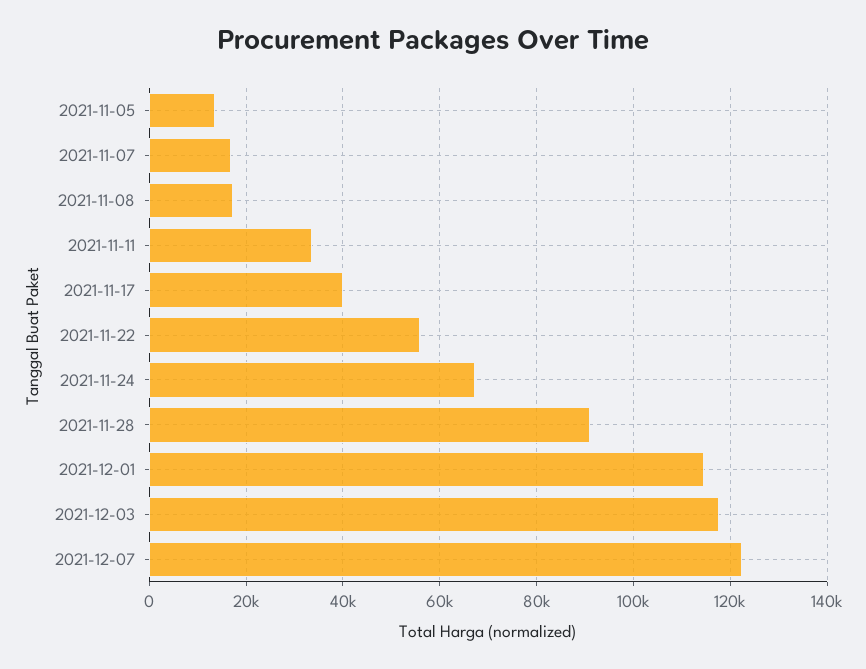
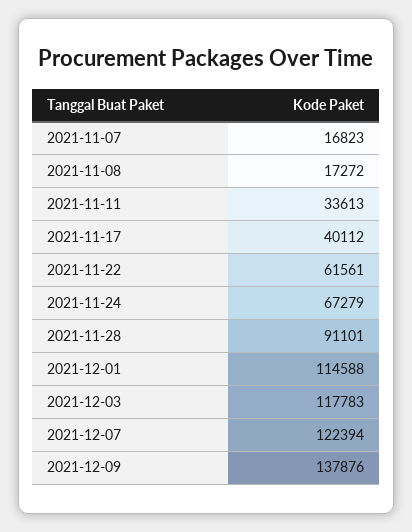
2021-11-05: 14000 -> none
2021-11-22: 56000 -> 61561
2021-12-09: none -> 137876

